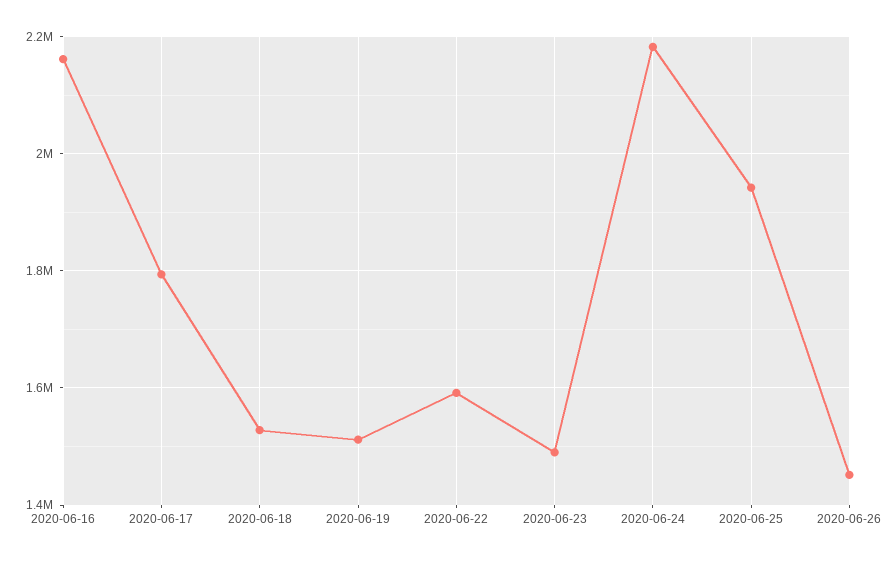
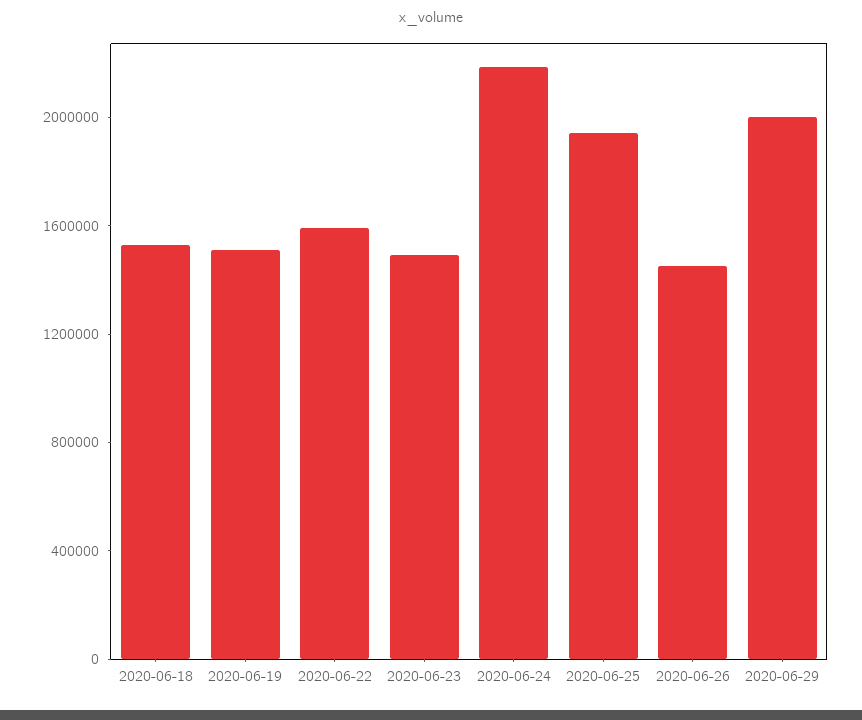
2020-06-16: 2160000 -> none
2020-06-17: 1800000 -> none
2020-06-29: none -> 2000000

